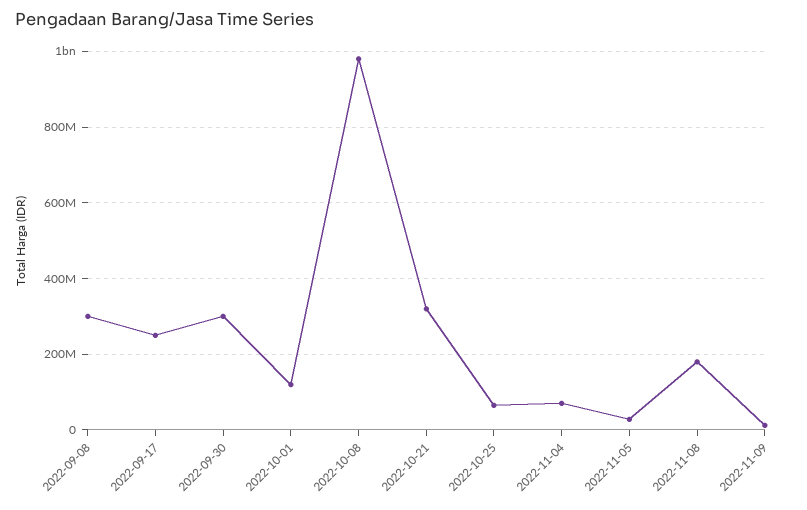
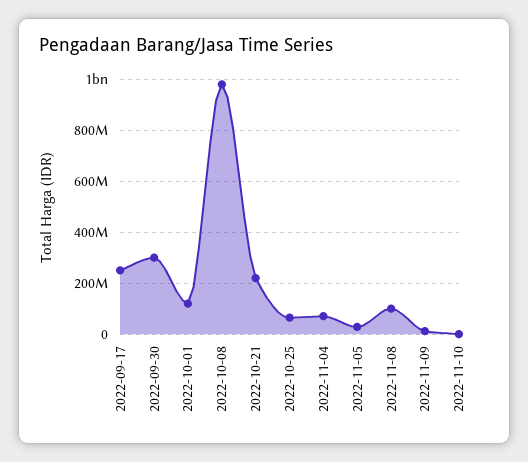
2022-09-08: 300000000 -> none
2022-10-21: 320000000 -> 225000000
2022-11-08: 180000000 -> 100000000
2022-11-10: none -> 0

